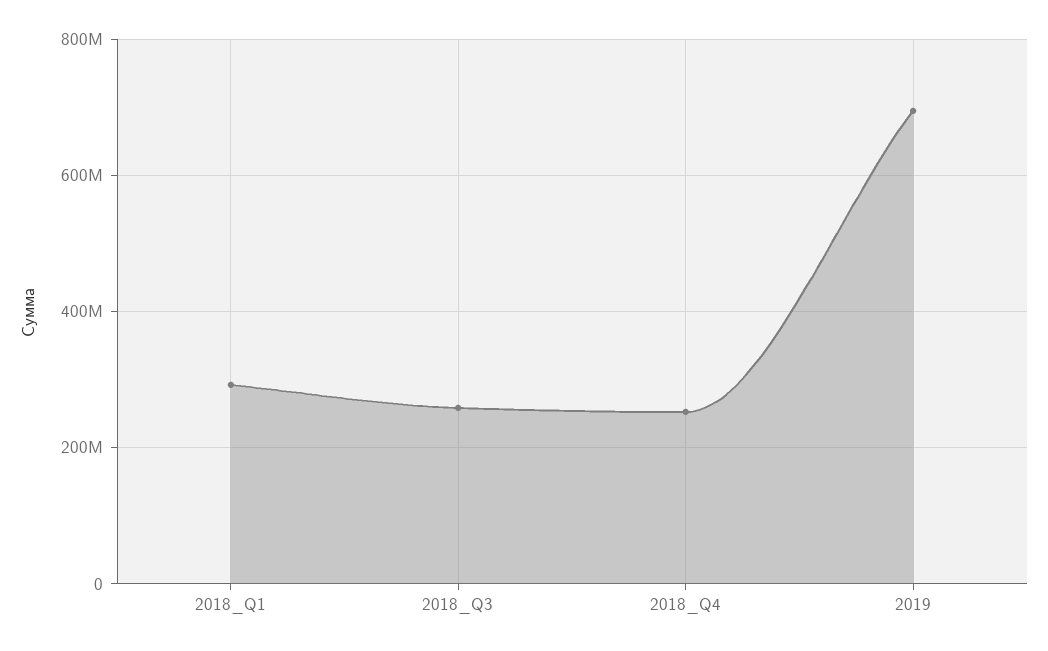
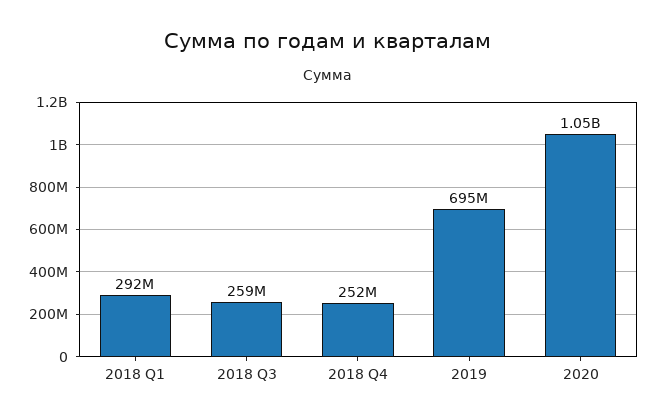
2020: none -> 1050000000

